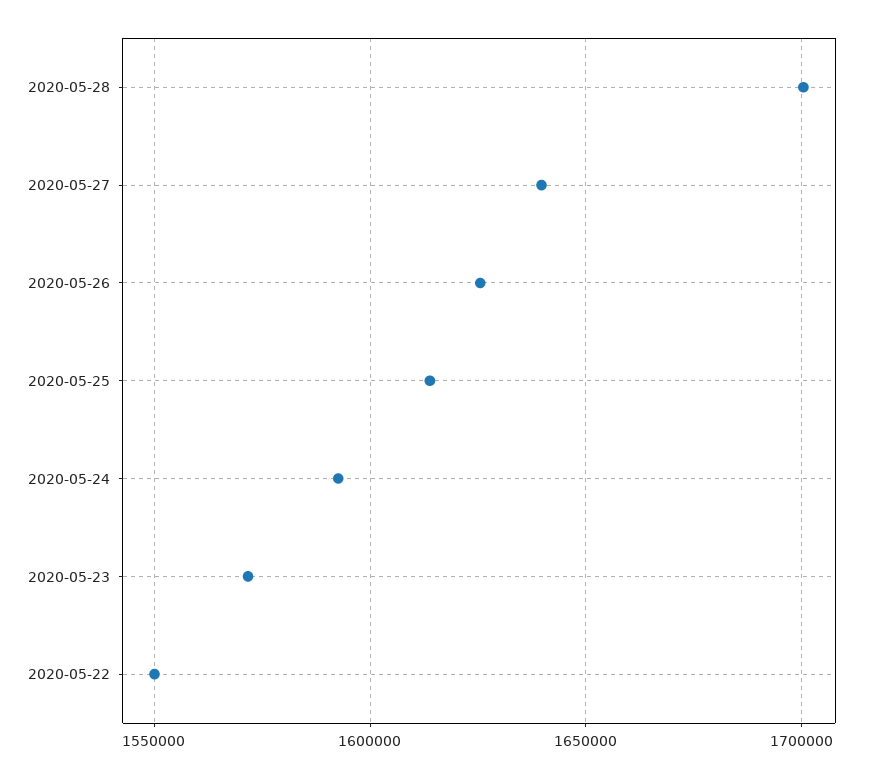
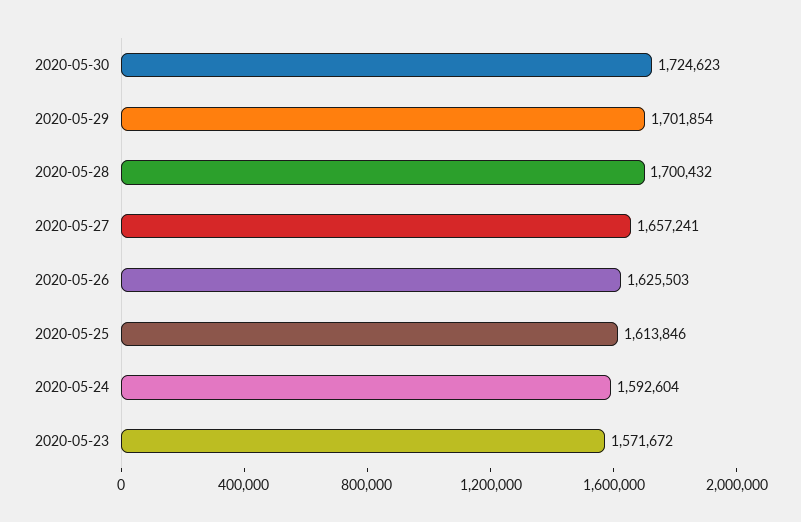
2020-05-27: 1640000 -> 1657241
2020-05-22: 1550000 -> none
2020-05-30: none -> 1724623
2020-05-29: none -> 1701854

